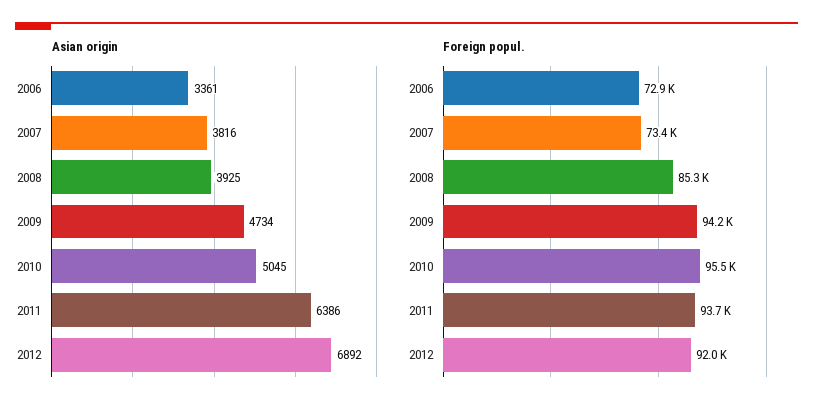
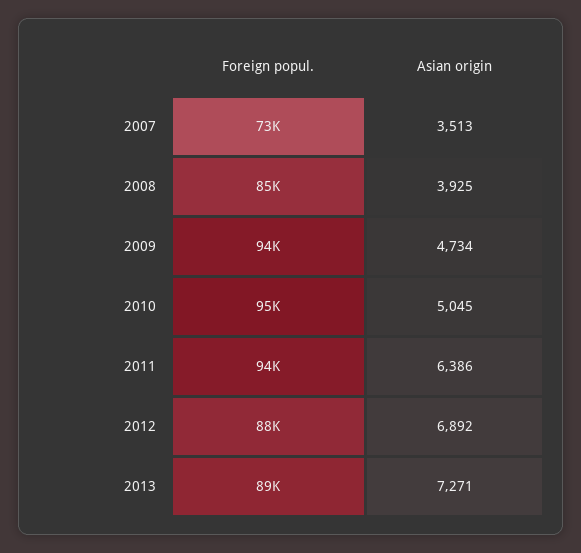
Asian origin, 2006: 3361 -> none
Asian origin, 2007: 3816 -> 3513
Foreign popul., 2006: 72900 -> none
Foreign popul., 2012: 92000 -> 88000
Foreign popul., 2013: none -> 89000
Asian origin, 2013: none -> 7271

